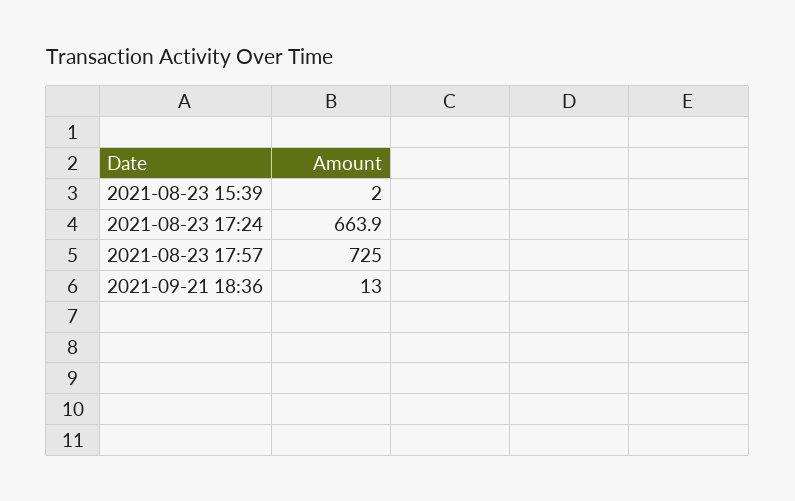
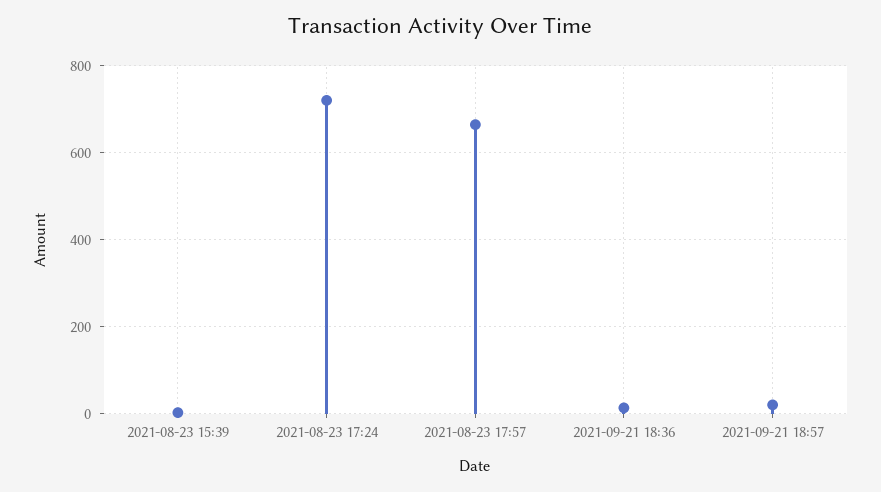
2021-08-23 17:24: 663.9 -> 720
2021-08-23 17:57: 725 -> 660
2021-09-21 18:57: none -> 20

